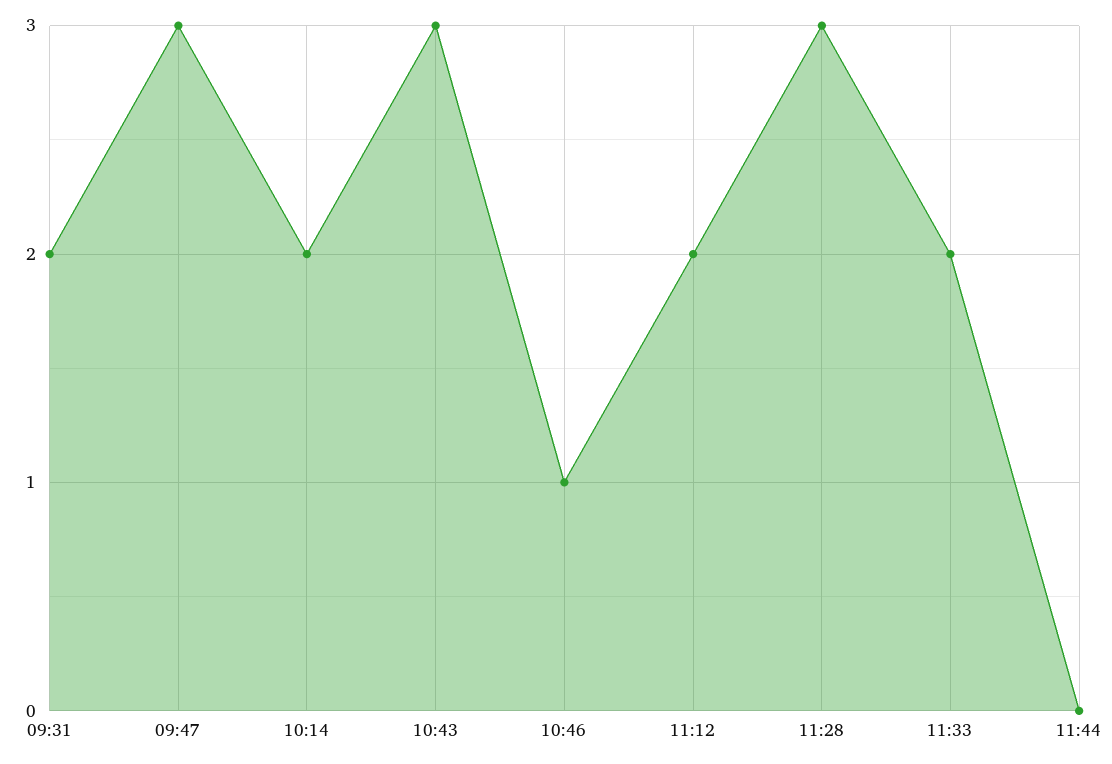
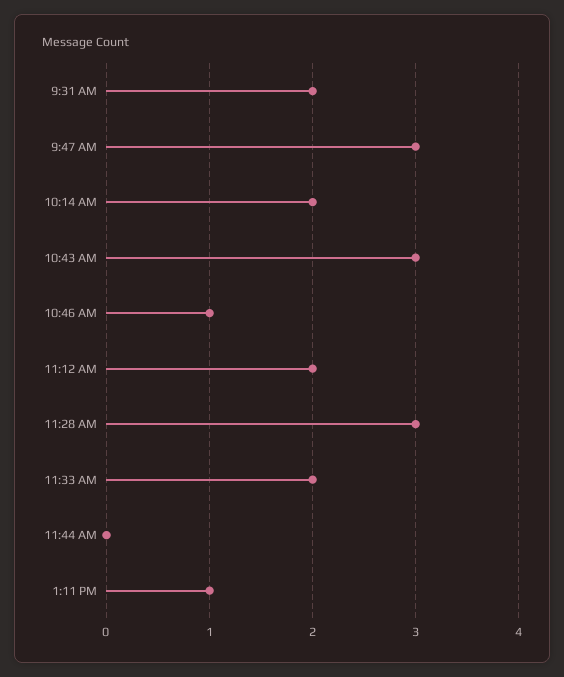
1:11 PM: none -> 1

